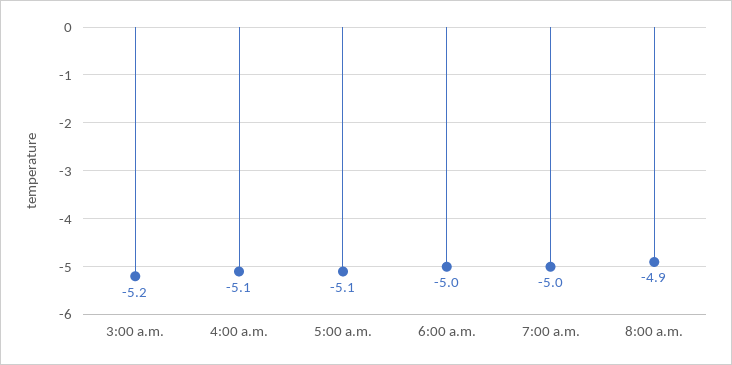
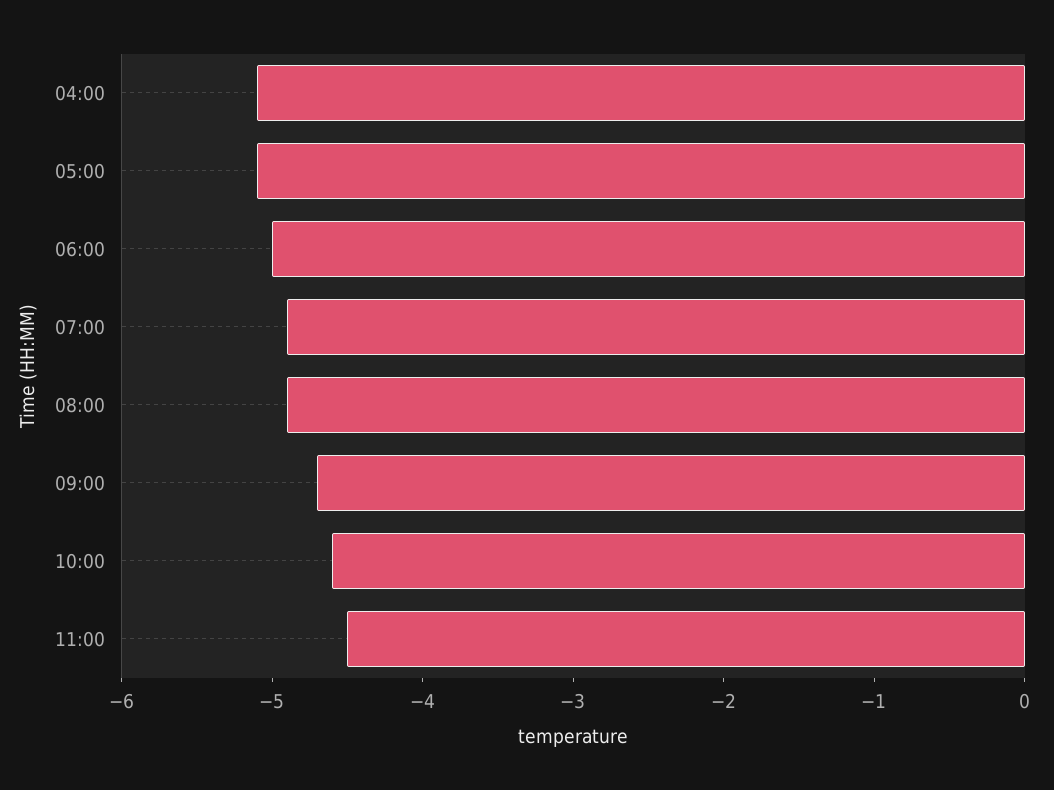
3:00 a.m.: -5.2 -> none
7:00 a.m.: -5 -> -4.9
09:00: none -> -4.7
10:00: none -> -4.6
11:00: none -> -4.5

